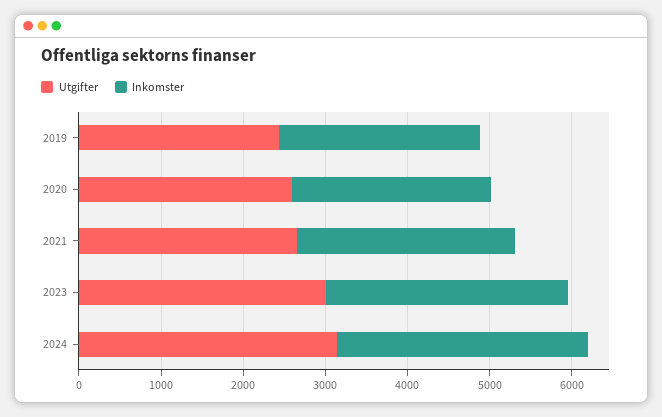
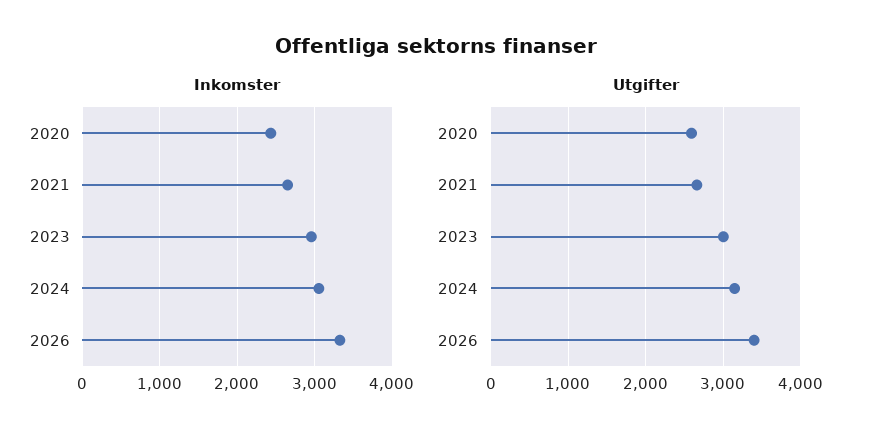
Utgifter, 2019: 2400 -> none
Inkomster, 2019: 2400 -> none
Inkomster, 2026: none -> 3300
Utgifter, 2026: none -> 3400

